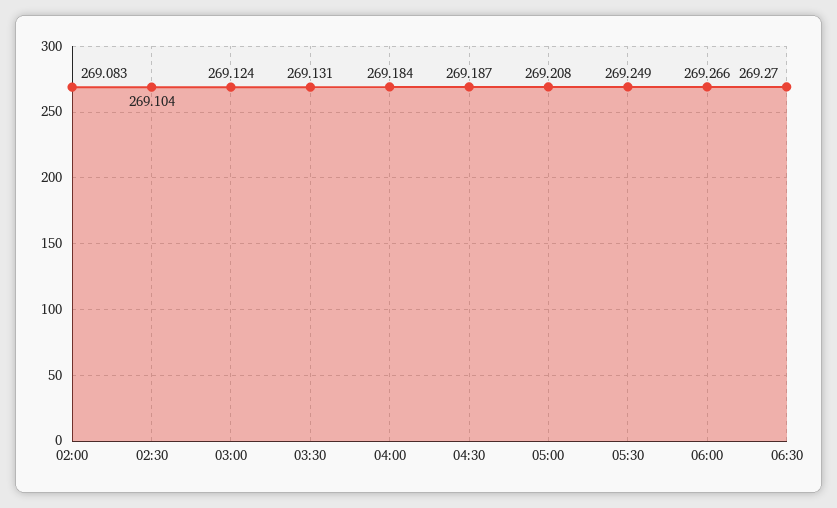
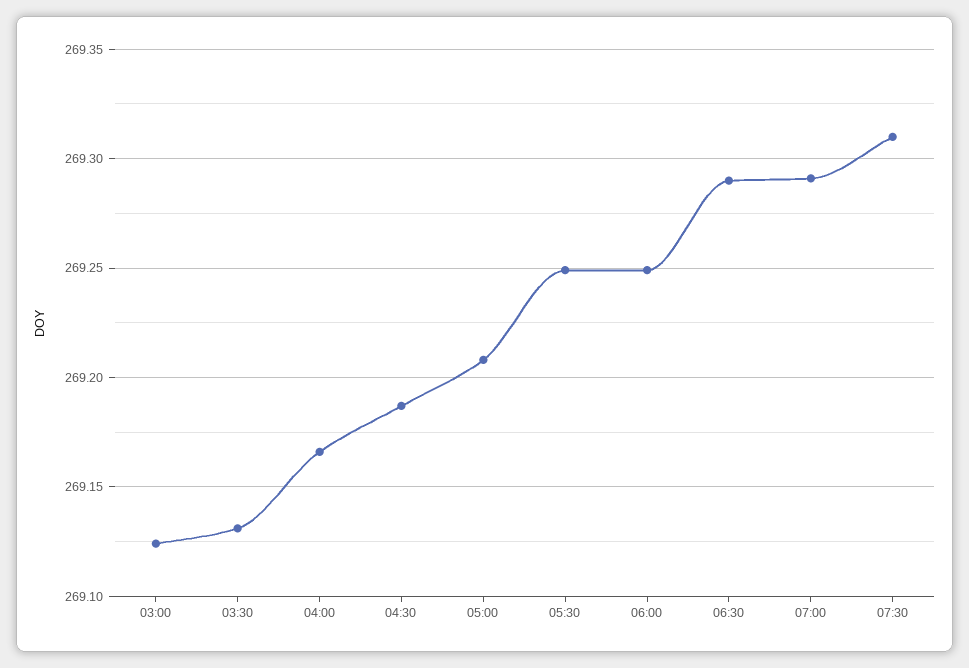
02:00: 269.083 -> none
02:30: 269.104 -> none
04:00: 269.184 -> 269.165
06:00: 269.266 -> 269.25
06:30: 269.27 -> 269.29
07:00: none -> 269.29
07:30: none -> 269.31

